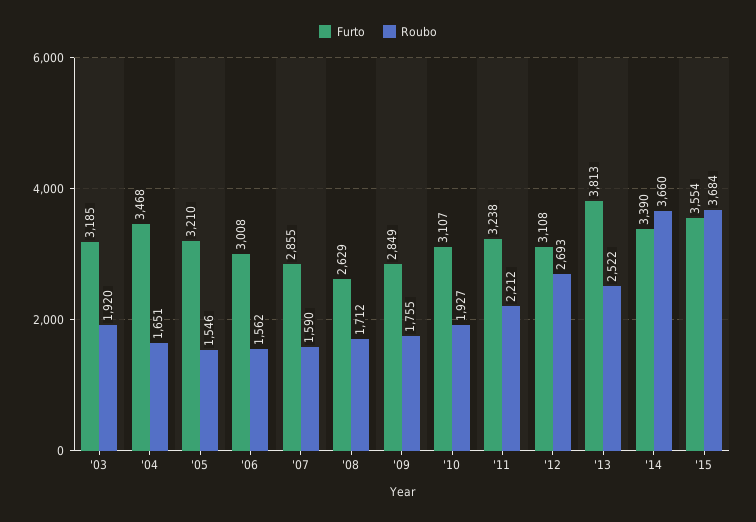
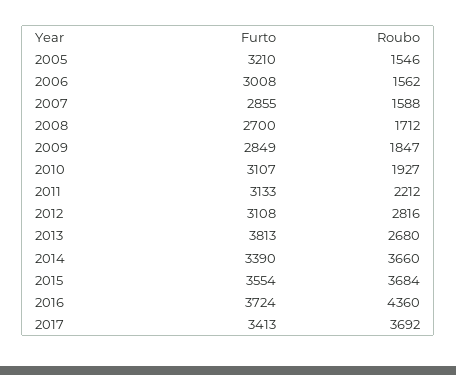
Furto, '03: 3185 -> none
Roubo, '03: 1920 -> none
Furto, '04: 3468 -> none
Roubo, '04: 1651 -> none
Roubo, '07: 1590 -> 1588
Furto, '08: 2629 -> 2700
Roubo, '09: 1755 -> 1847
Furto, '11: 3238 -> 3133
Roubo, '12: 2693 -> 2816
Roubo, '13: 2522 -> 2680
Furto, 2016: none -> 3724
Roubo, 2016: none -> 4360
Furto, 2017: none -> 3413
Roubo, 2017: none -> 3692

